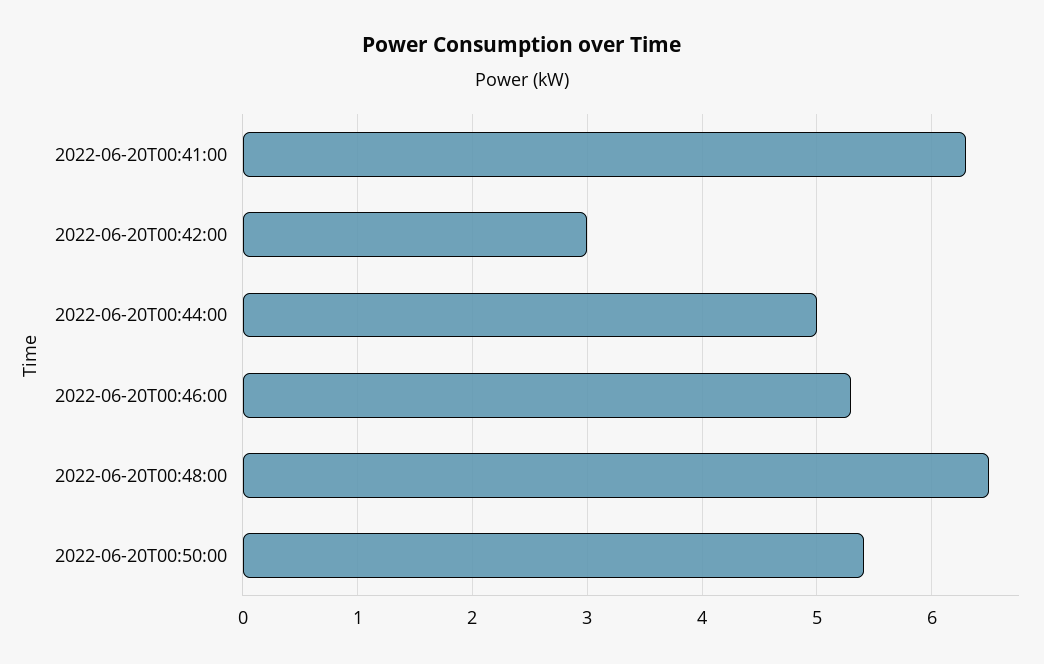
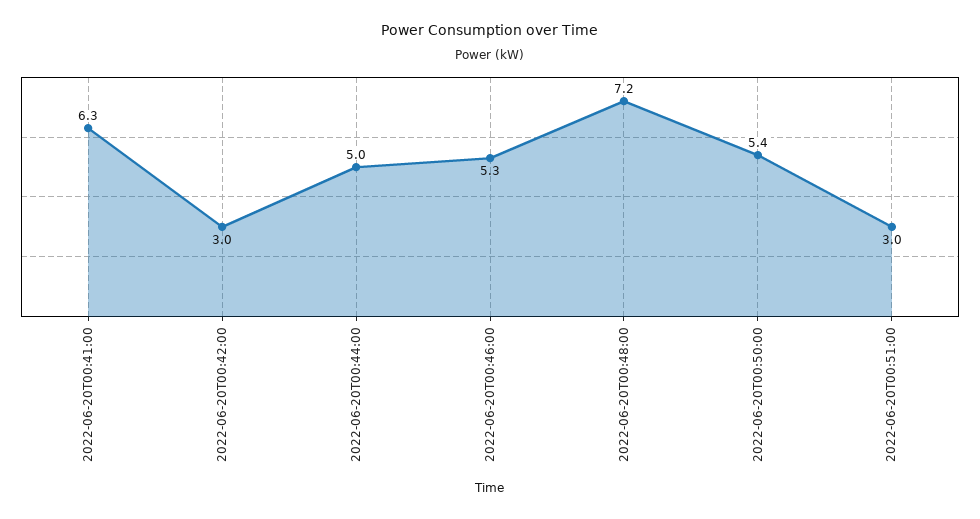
2022-06-20T00:48:00: 6.5 -> 7.2
2022-06-20T00:51:00: none -> 3

